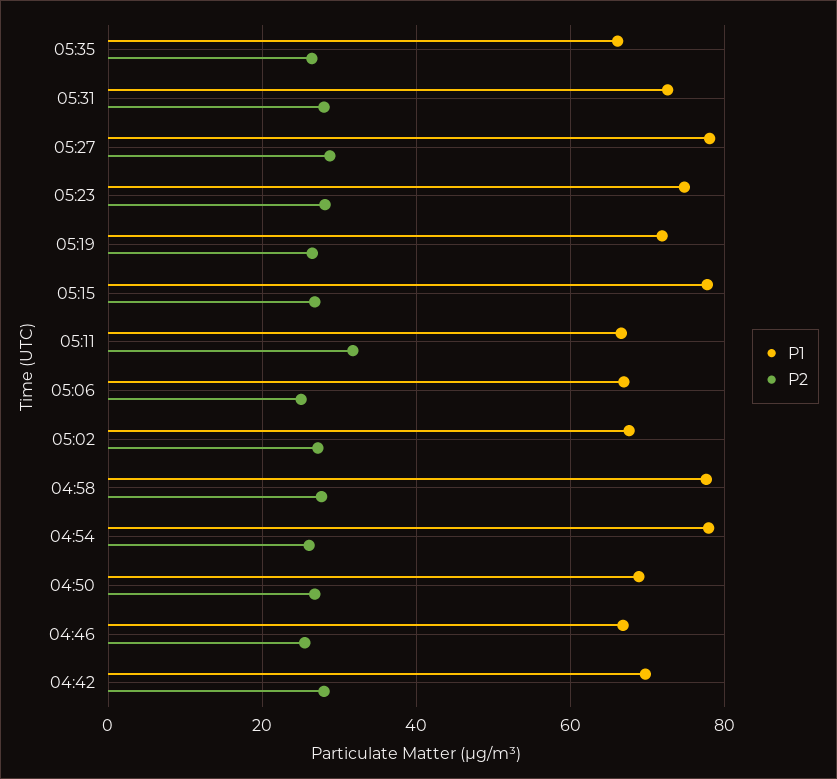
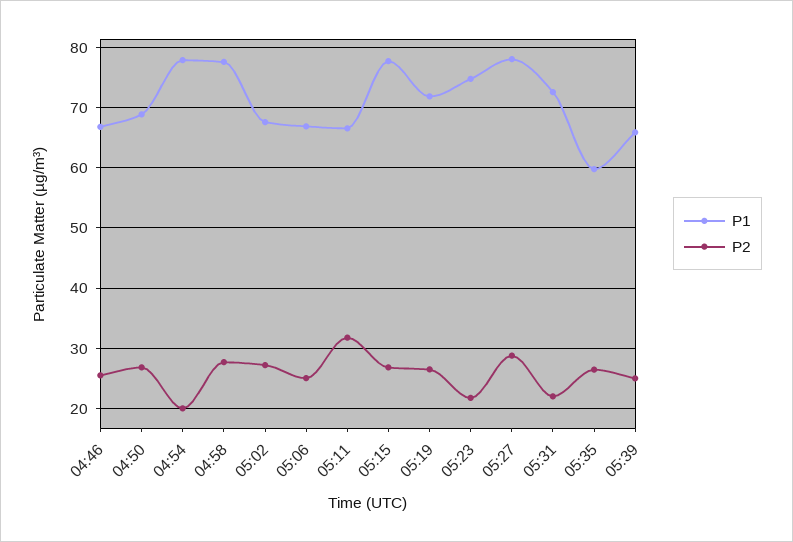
P1, 05:35: 66 -> 60
P2, 05:31: 28 -> 22
P2, 05:23: 28 -> 22
P2, 04:54: 26 -> 20
P1, 04:42: 70 -> none
P2, 04:42: 28 -> none
P1, 05:39: none -> 66
P2, 05:39: none -> 25

